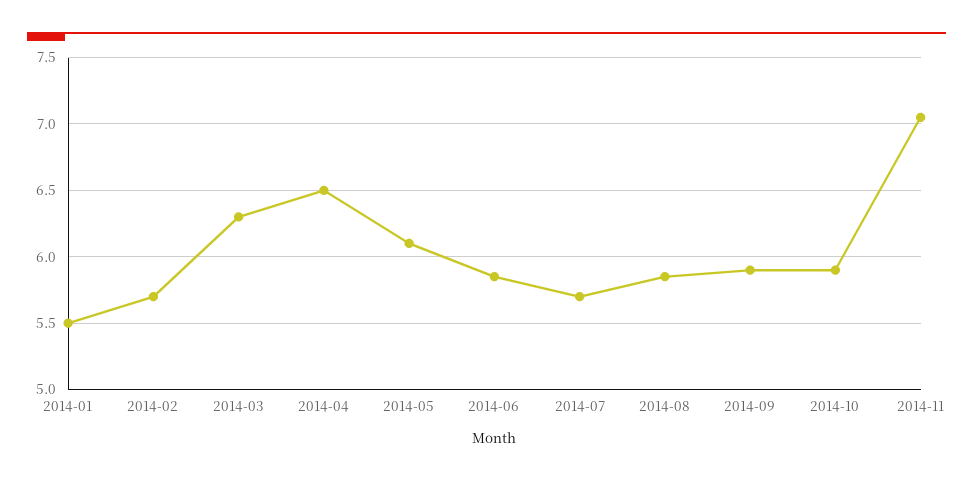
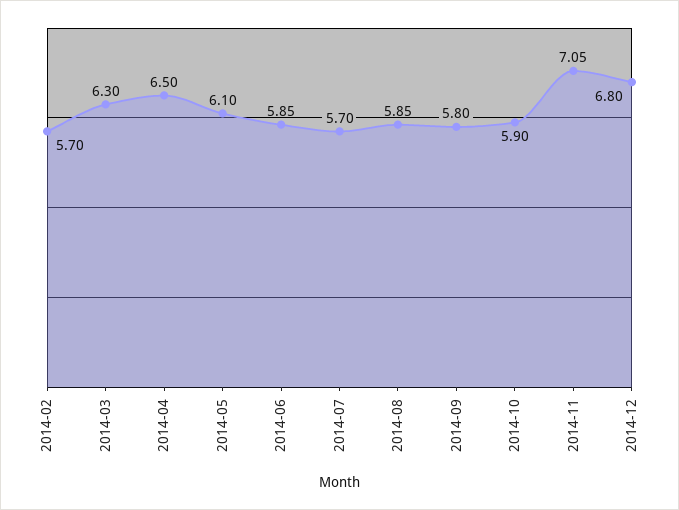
2014-01: 5.5 -> none
2014-09: 5.9 -> 5.8
2014-12: none -> 6.8

